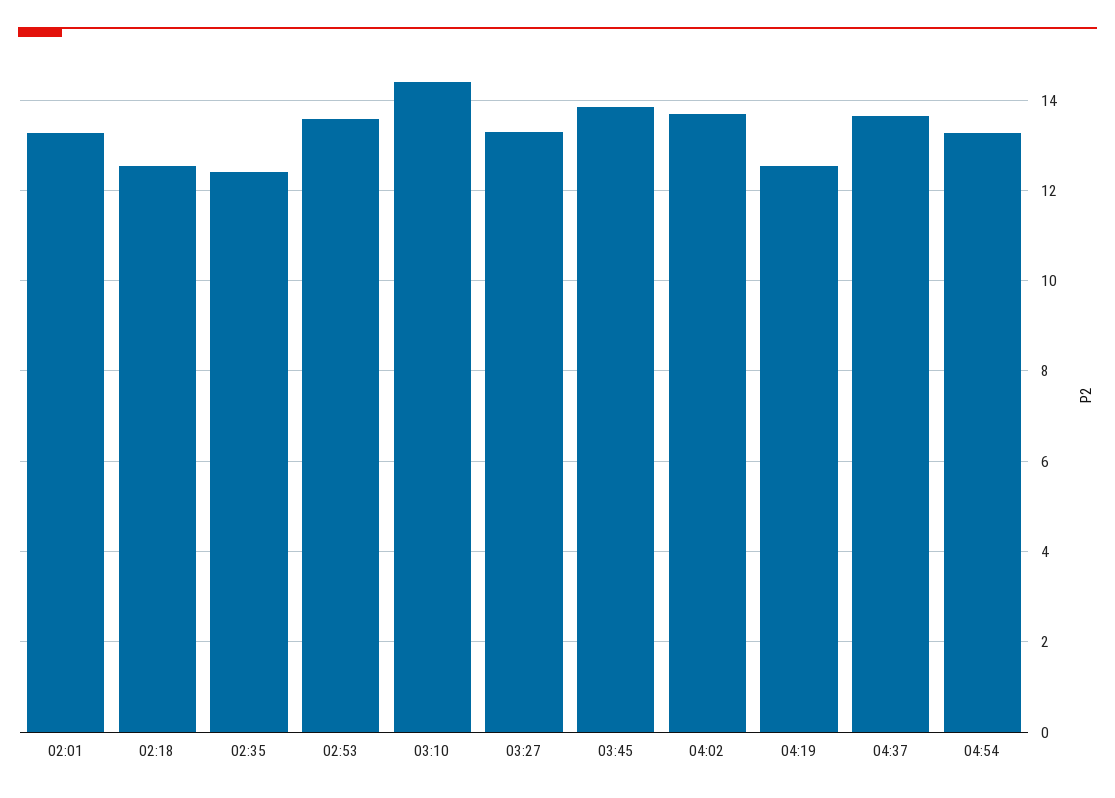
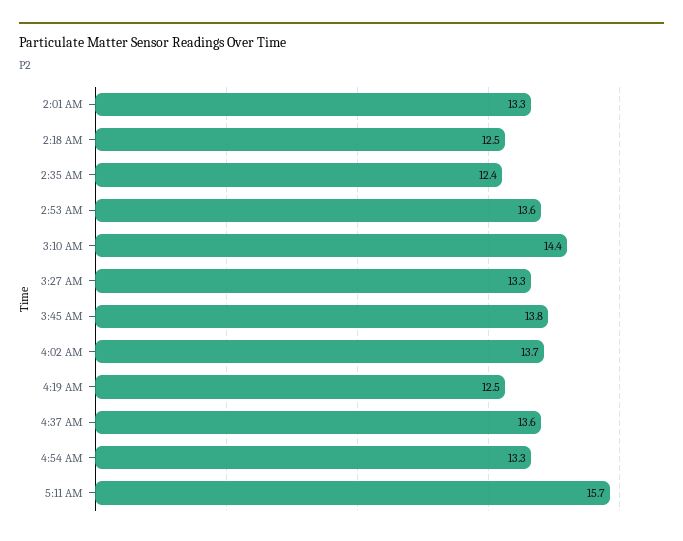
5:11 AM: none -> 15.7

